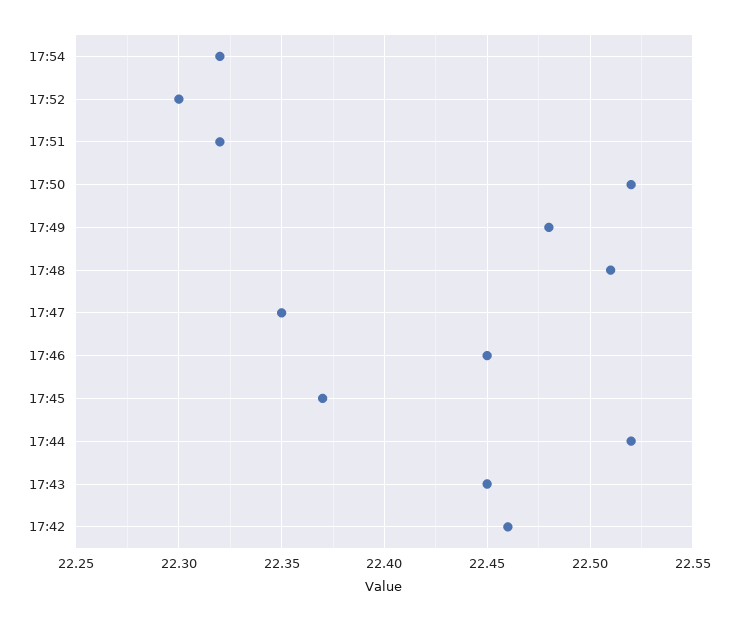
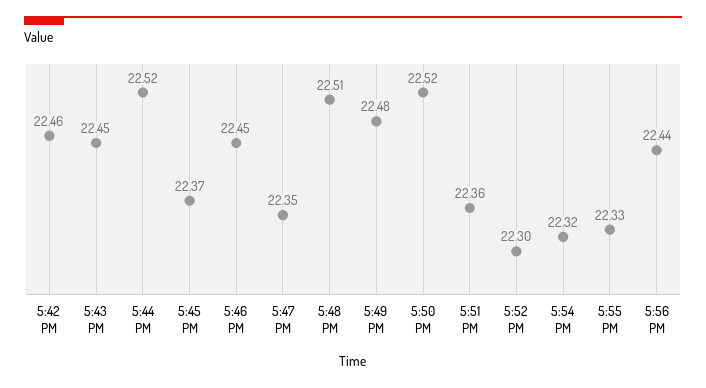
17:51: 22.32 -> 22.36
5:55 PM: none -> 22.33
5:56 PM: none -> 22.44

